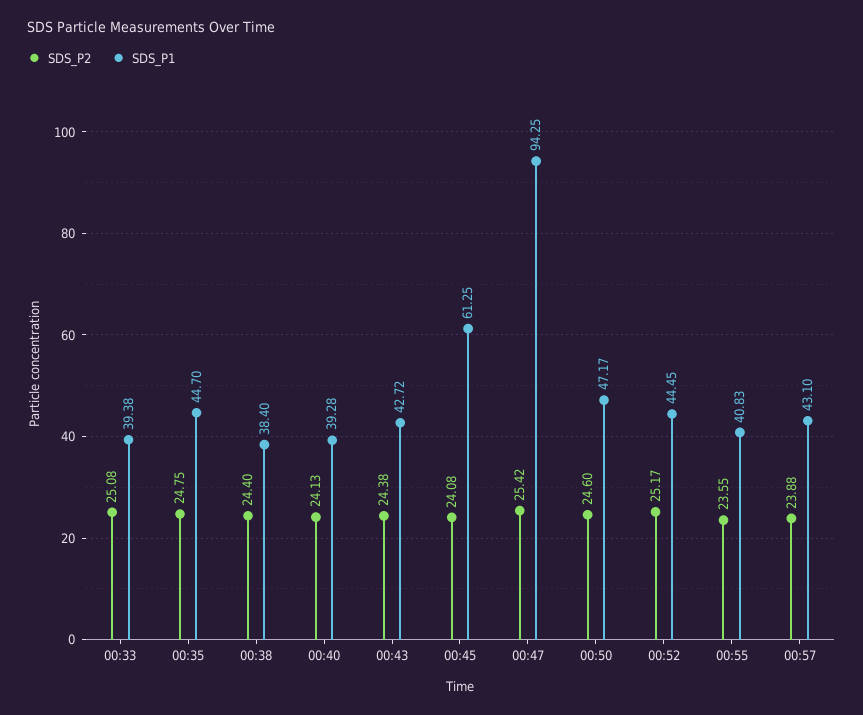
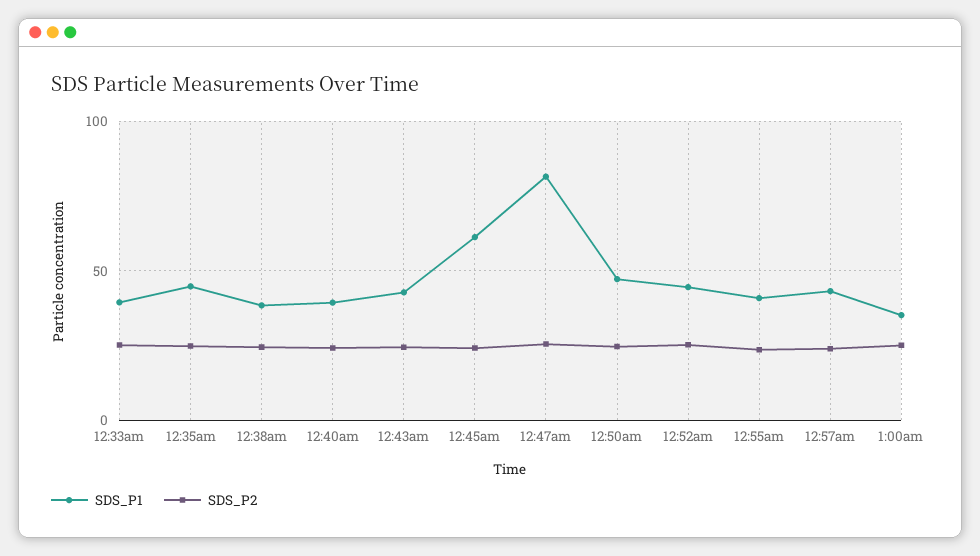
SDS_P1, 00:47: 94.25 -> 80
SDS_P1, 1:00am: none -> 35
SDS_P2, 1:00am: none -> 25

